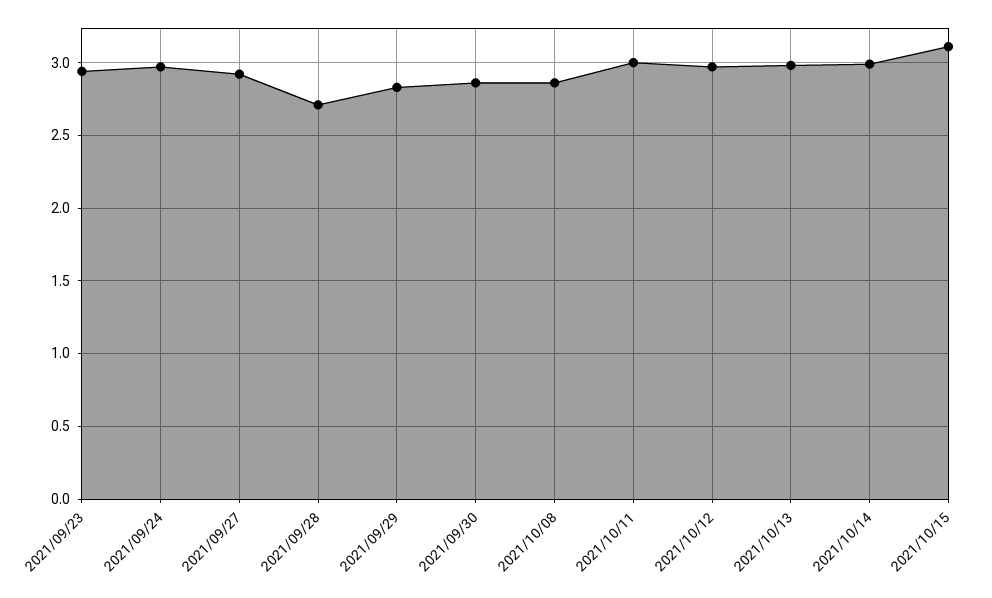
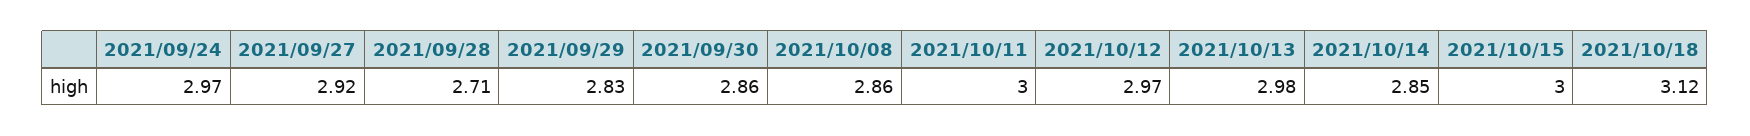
2021/09/23: 2.95 -> none
2021/10/14: 3 -> 2.85
2021/10/15: 3.1 -> 3
2021/10/18: none -> 3.12

